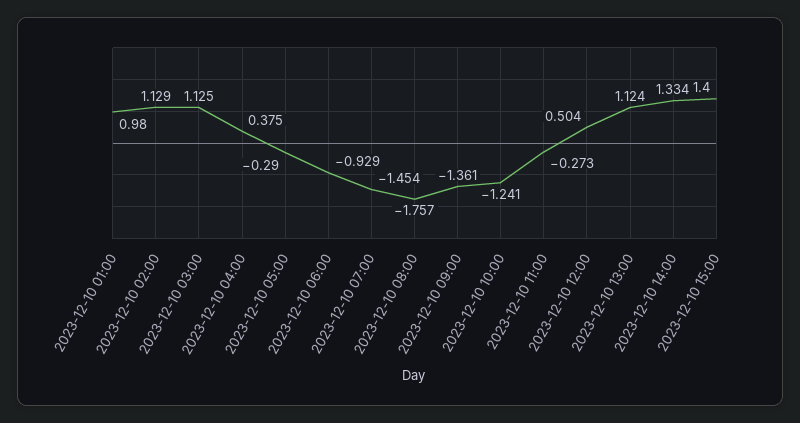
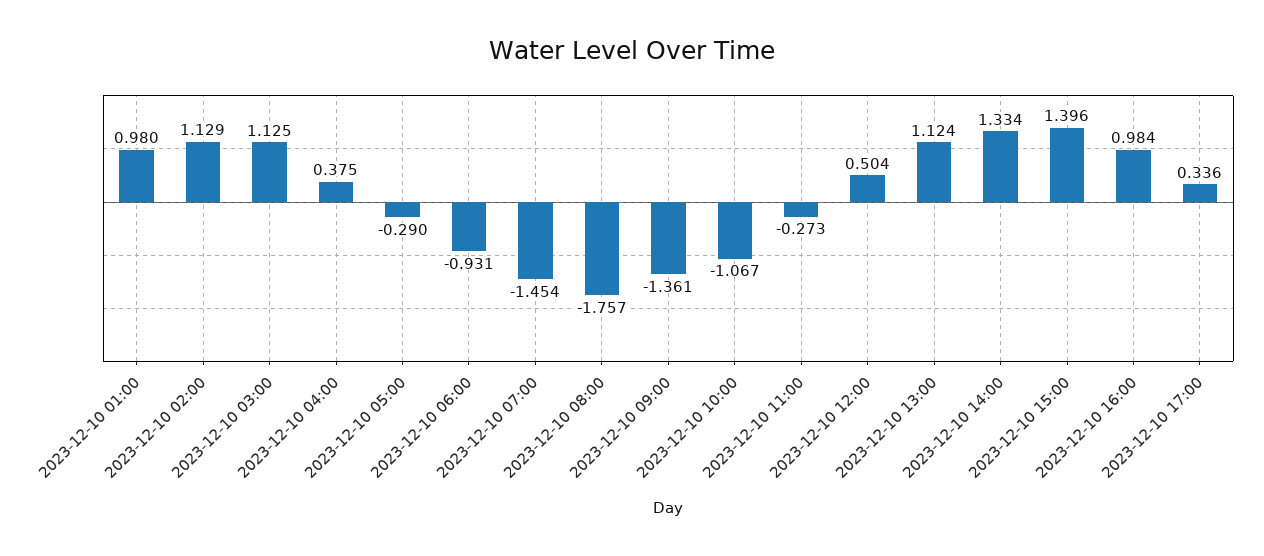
2023-12-10 06:00: -0.929 -> -0.931
2023-12-10 10:00: -1.241 -> -1.067
2023-12-10 15:00: 1.4 -> 1.396
2023-12-10 16:00: none -> 0.984
2023-12-10 17:00: none -> 0.336

